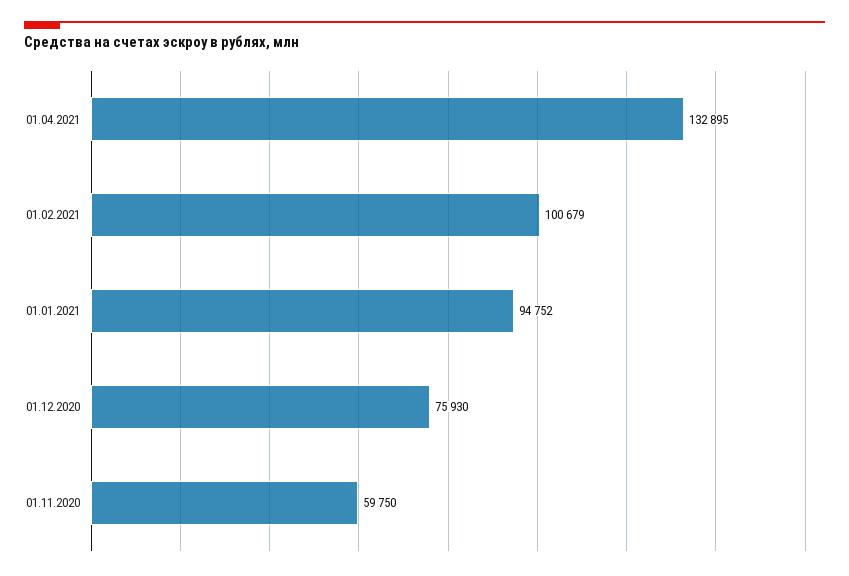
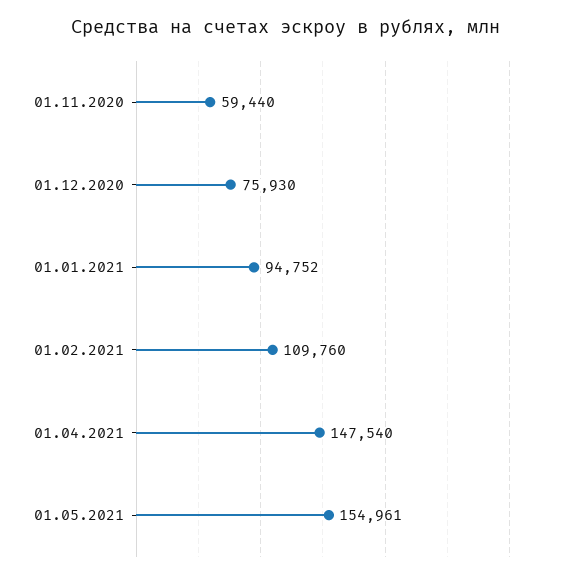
01.04.2021: 132895 -> 147540
01.02.2021: 100679 -> 109760
01.11.2020: 59750 -> 59440
01.05.2021: none -> 154961

